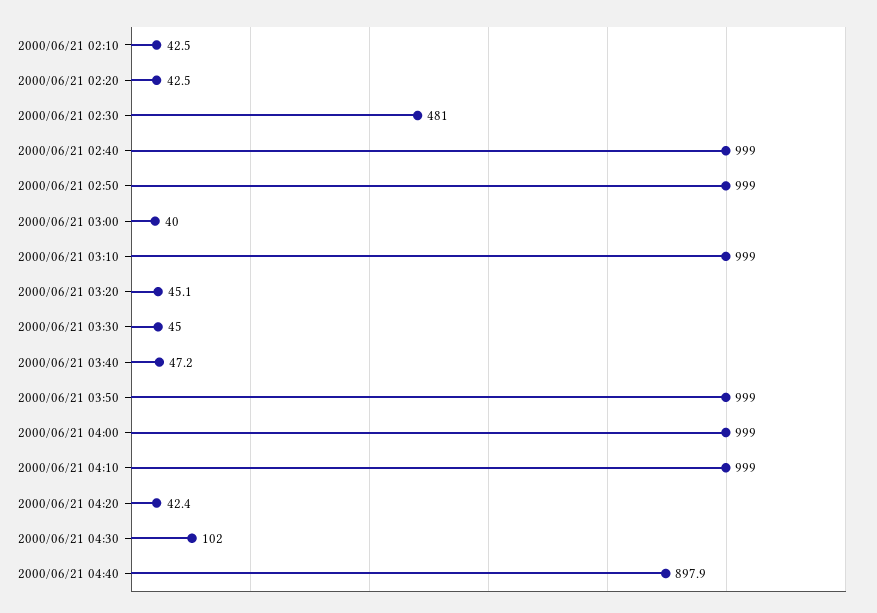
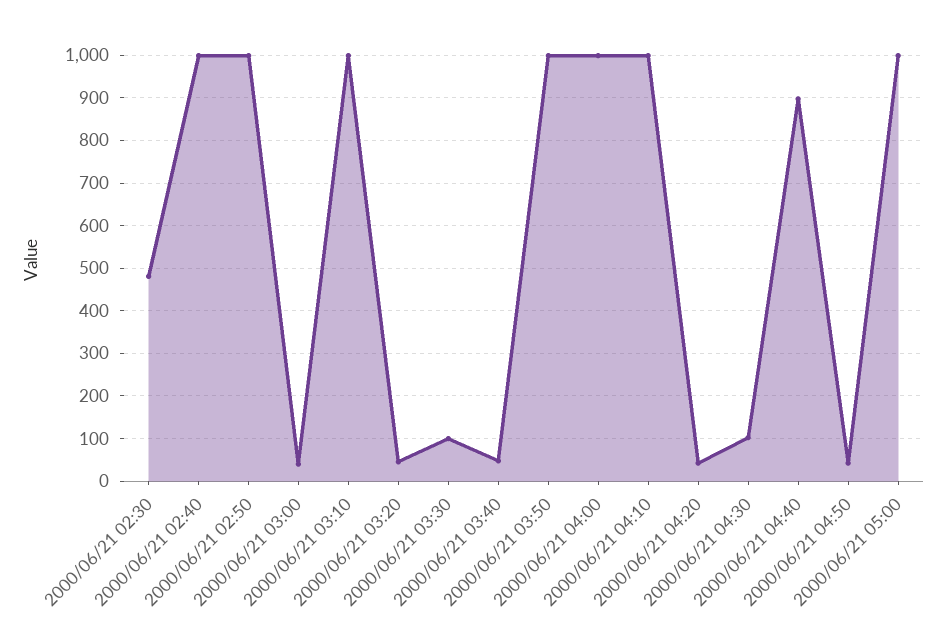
2000/06/21 02:10: 42.5 -> none
2000/06/21 02:20: 42.5 -> none
2000/06/21 03:30: 45 -> 100
2000/06/21 04:50: none -> 40
2000/06/21 05:00: none -> 1000

